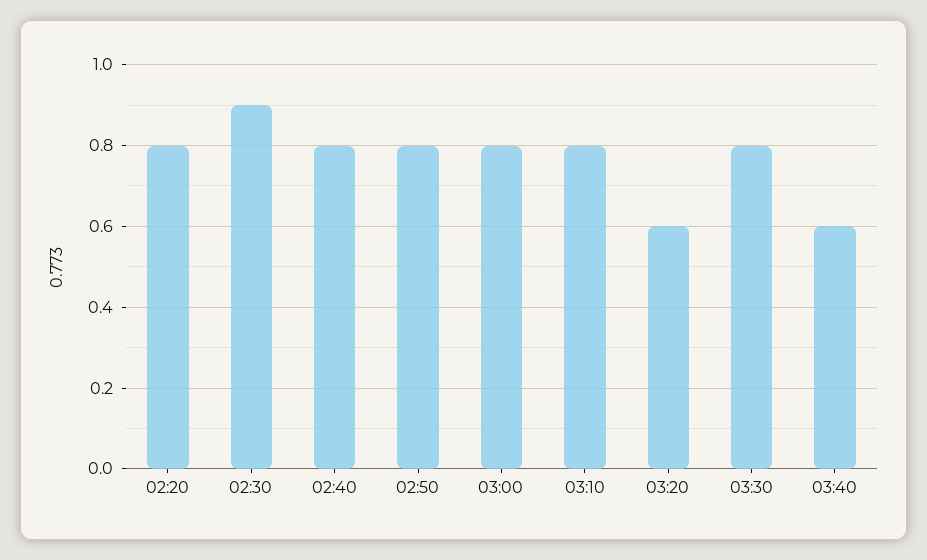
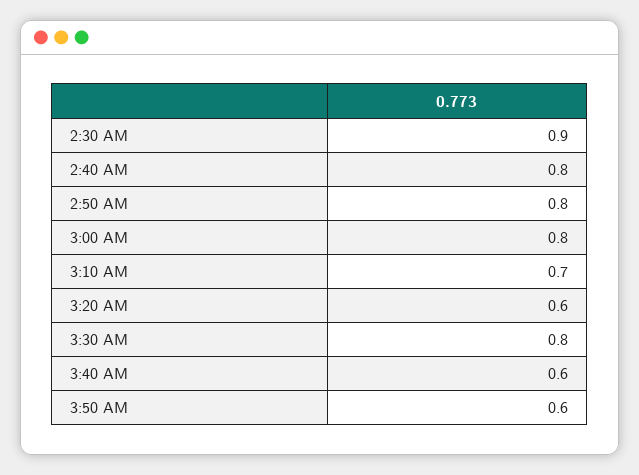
02:20: 0.8 -> none
03:10: 0.8 -> 0.7
3:50 AM: none -> 0.6

